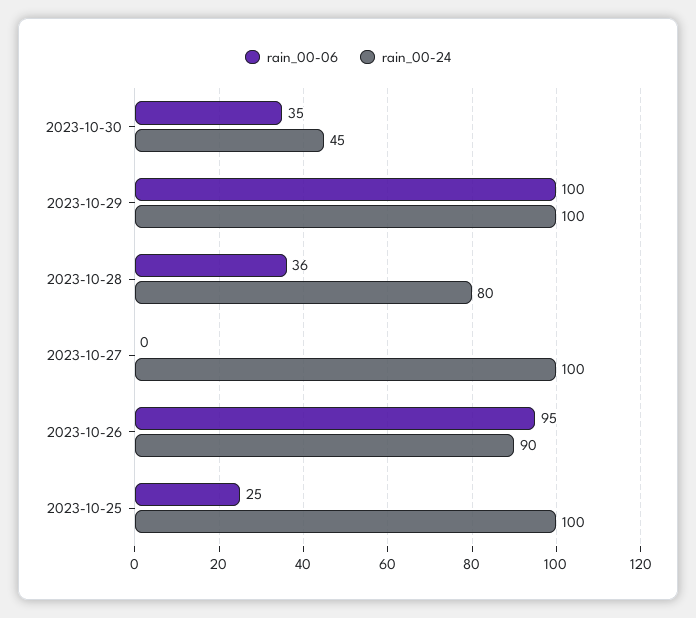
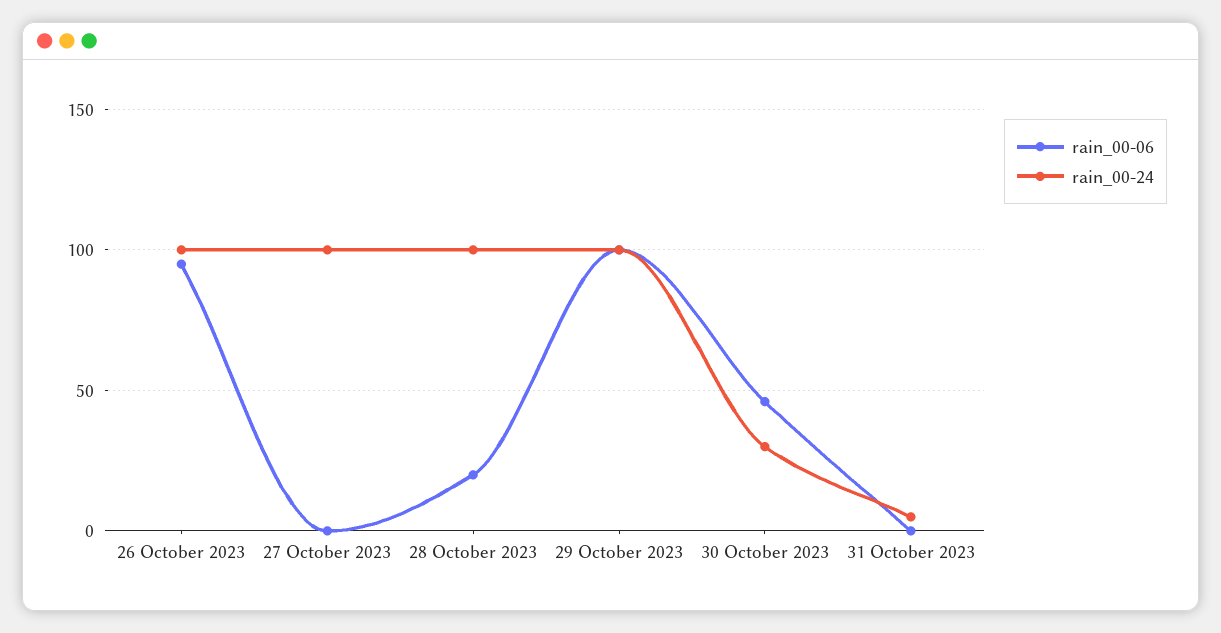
rain_00-06, 2023-10-30: 35 -> 45
rain_00-24, 2023-10-30: 45 -> 30
rain_00-06, 2023-10-28: 36 -> 20
rain_00-24, 2023-10-28: 80 -> 100
rain_00-24, 2023-10-26: 90 -> 100
rain_00-06, 2023-10-25: 25 -> none
rain_00-24, 2023-10-25: 100 -> none
rain_00-06, 31 October 2023: none -> 0
rain_00-24, 31 October 2023: none -> 5

